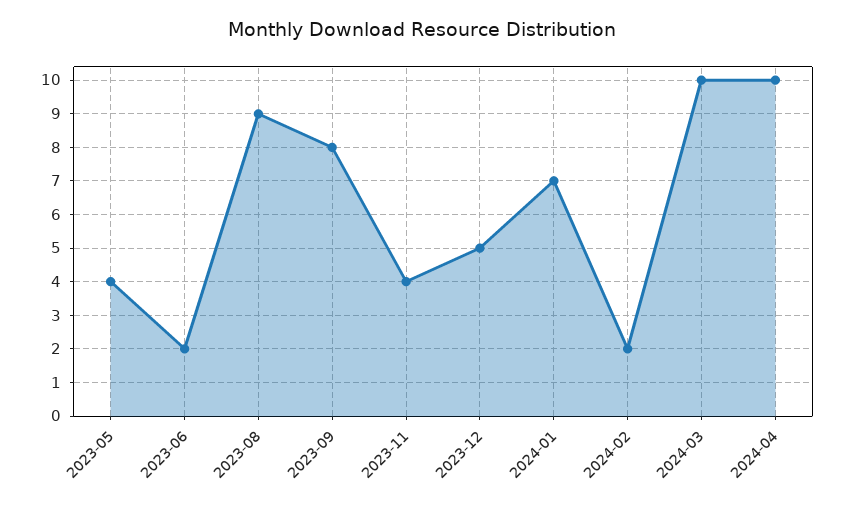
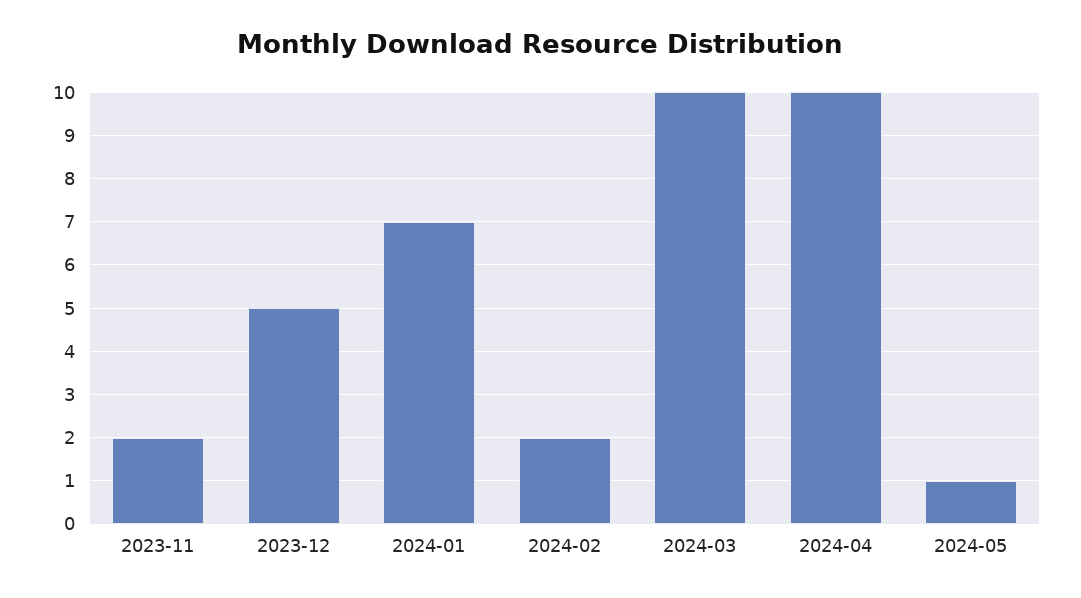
2023-05: 4 -> none
2023-06: 2 -> none
2023-08: 9 -> none
2023-09: 8 -> none
2023-11: 4 -> 2
2024-05: none -> 1

